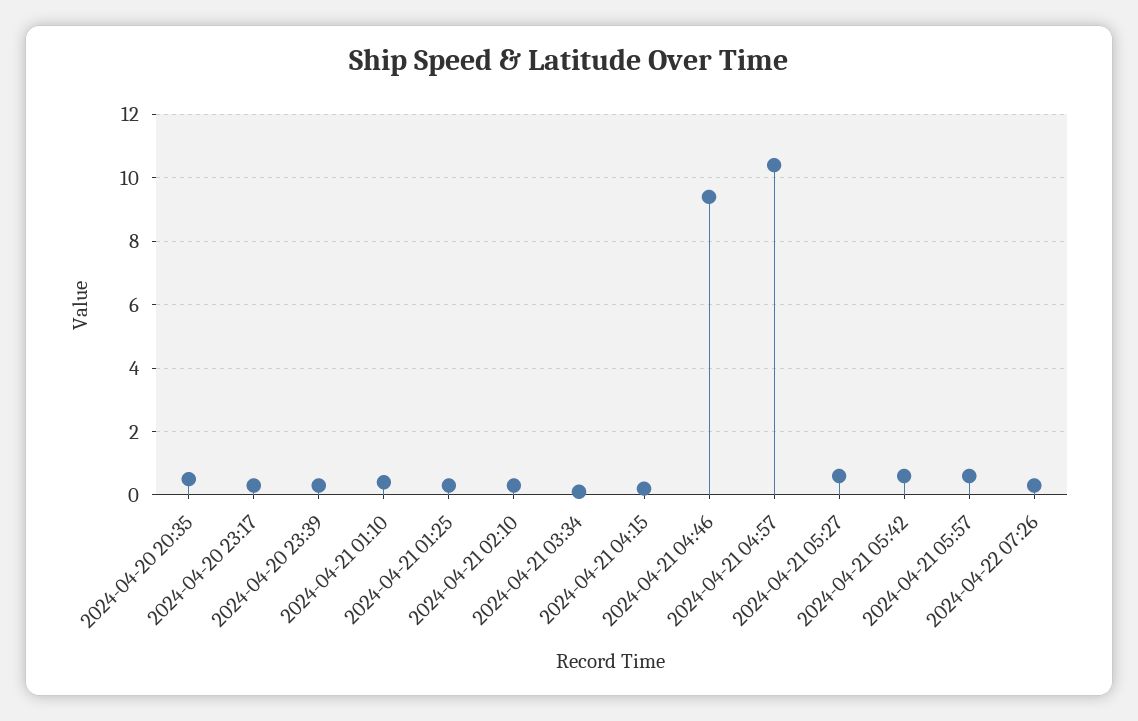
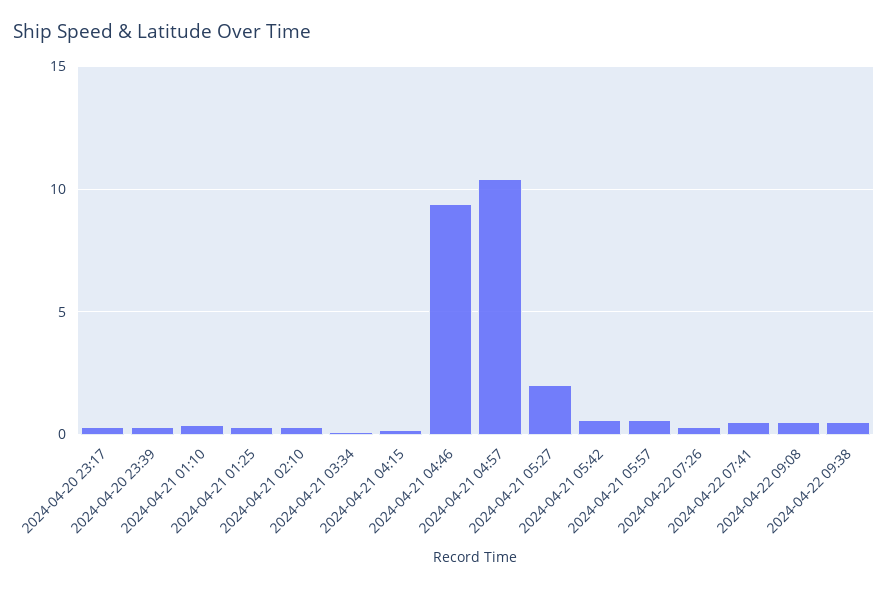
2024-04-20 20:35: 0.5 -> none
2024-04-21 05:27: 0.5 -> 2
2024-04-22 07:41: none -> 0.5
2024-04-22 09:08: none -> 0.5
2024-04-22 09:38: none -> 0.5

